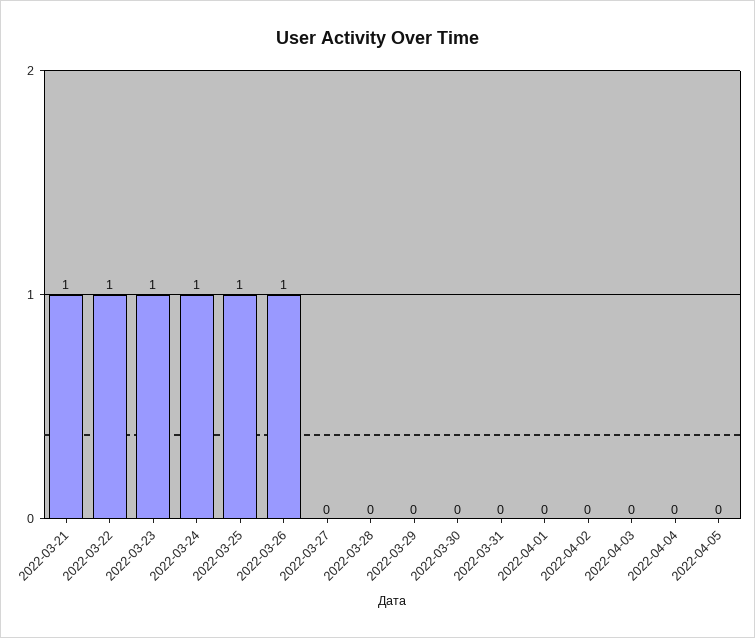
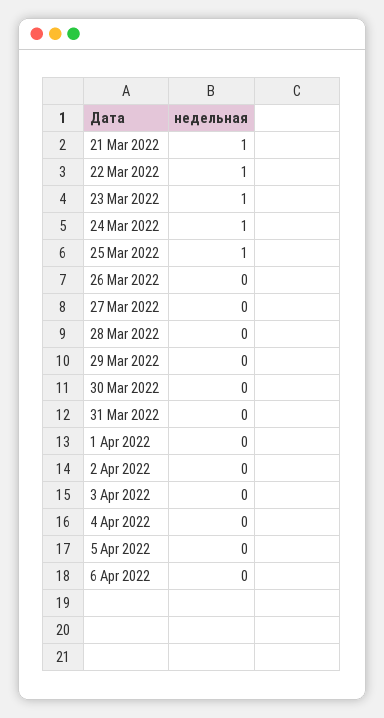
2022-03-26: 1 -> 0
6 Apr 2022: none -> 0

